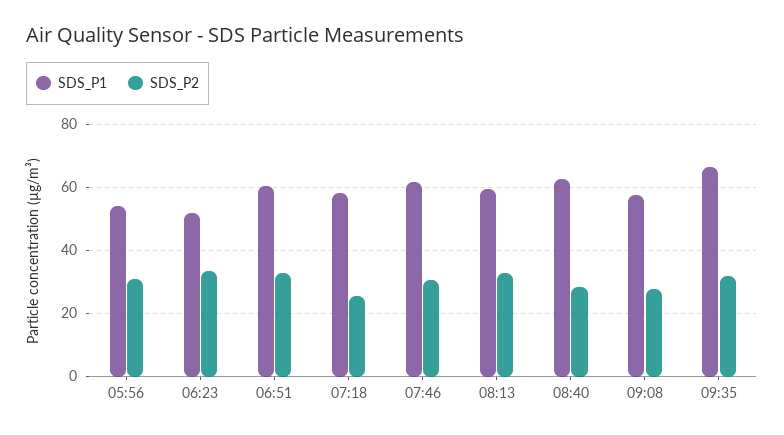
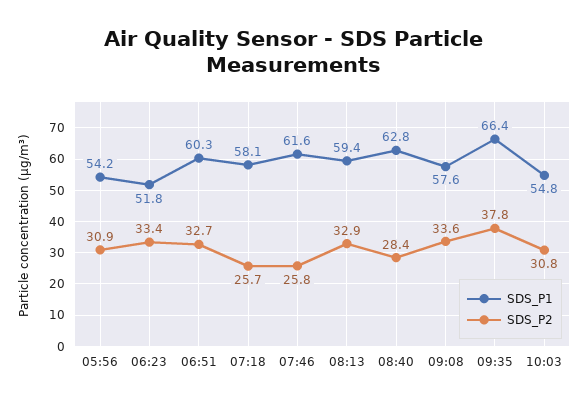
SDS_P2, 07:46: 30 -> 25.8
SDS_P2, 09:08: 28 -> 33.6
SDS_P2, 09:35: 32 -> 37.8
SDS_P1, 10:03: none -> 54.8
SDS_P2, 10:03: none -> 30.8

